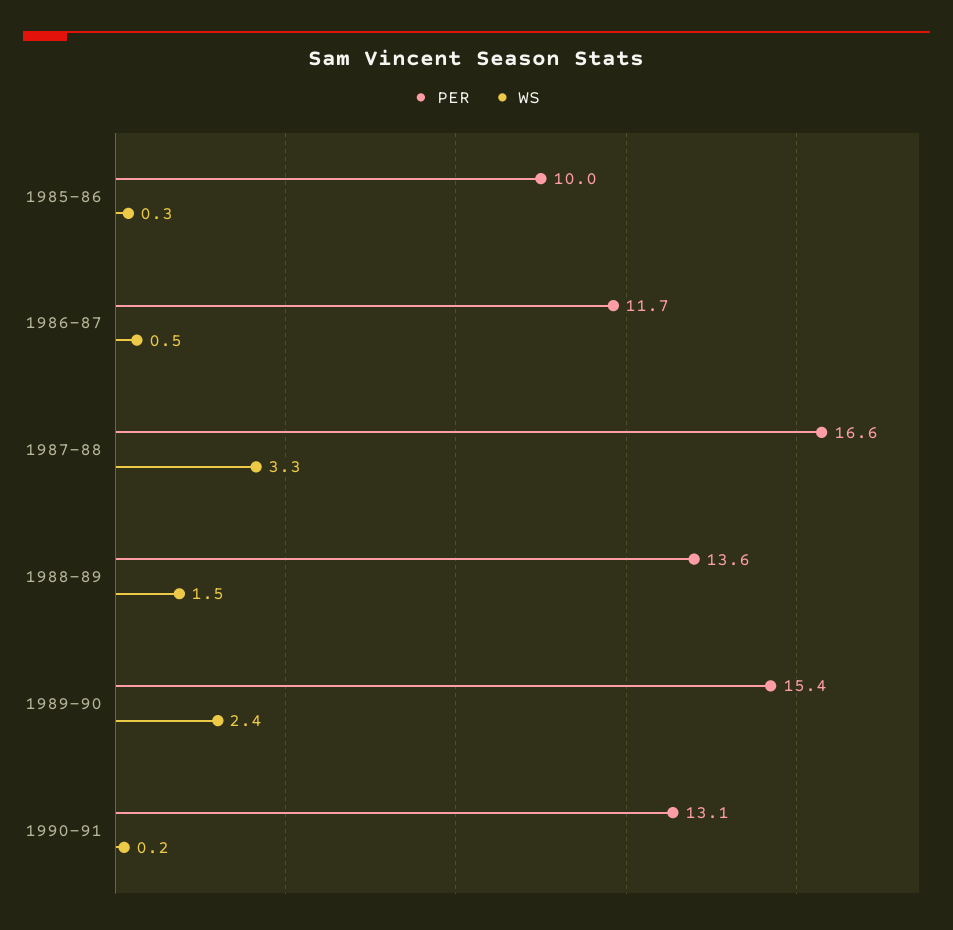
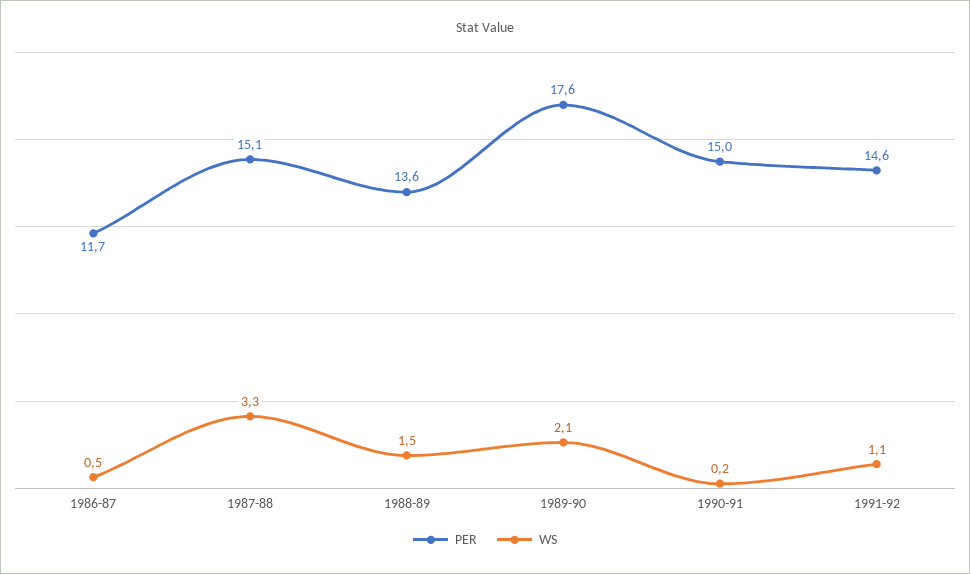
PER, 1985-86: 10 -> none
WS, 1985-86: 0.3 -> none
PER, 1987-88: 16.6 -> 15.1
PER, 1989-90: 15.4 -> 17.6
WS, 1989-90: 2.4 -> 2.1
PER, 1990-91: 13.1 -> 15
PER, 1991-92: none -> 14.6
WS, 1991-92: none -> 1.1

